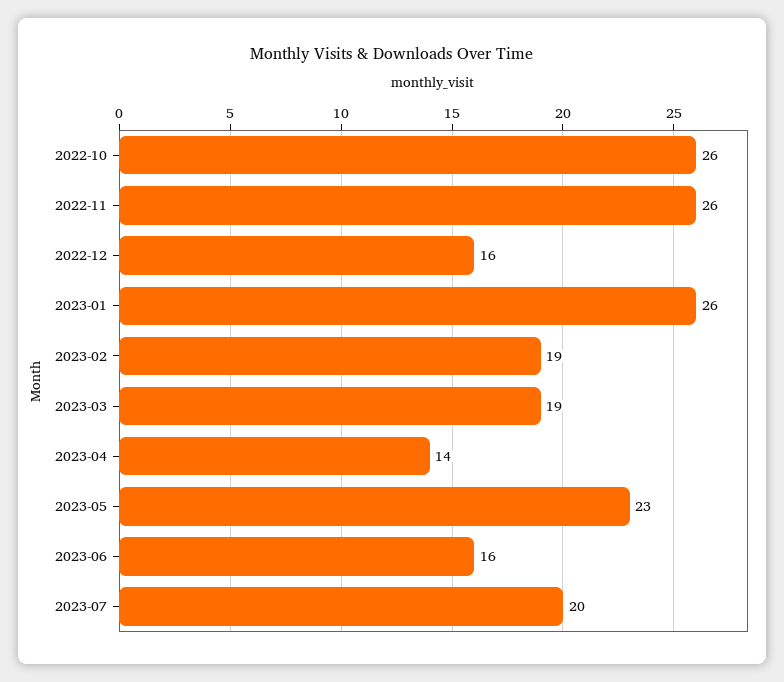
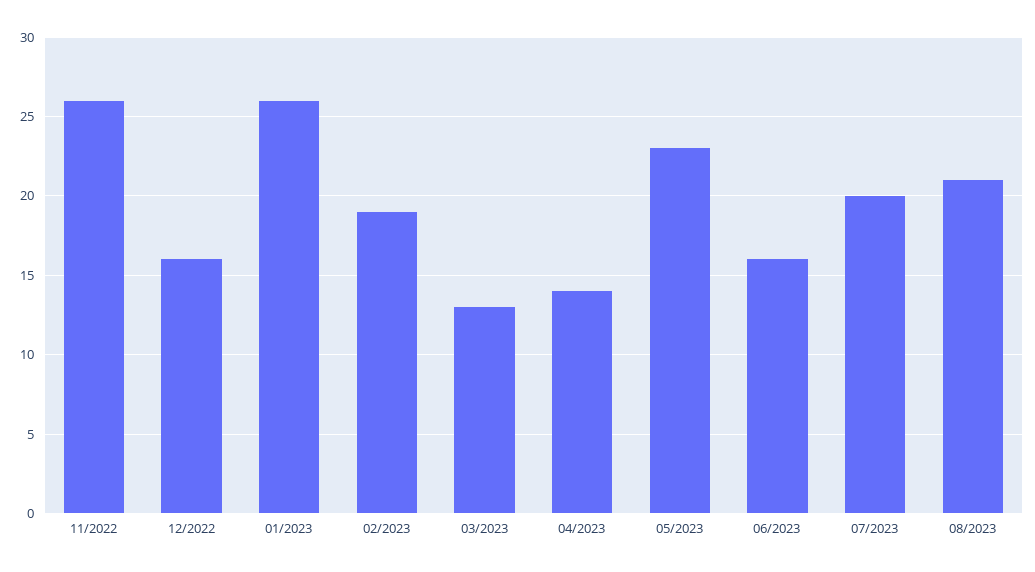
2022-10: 26 -> none
2023-03: 19 -> 13
08/2023: none -> 21

